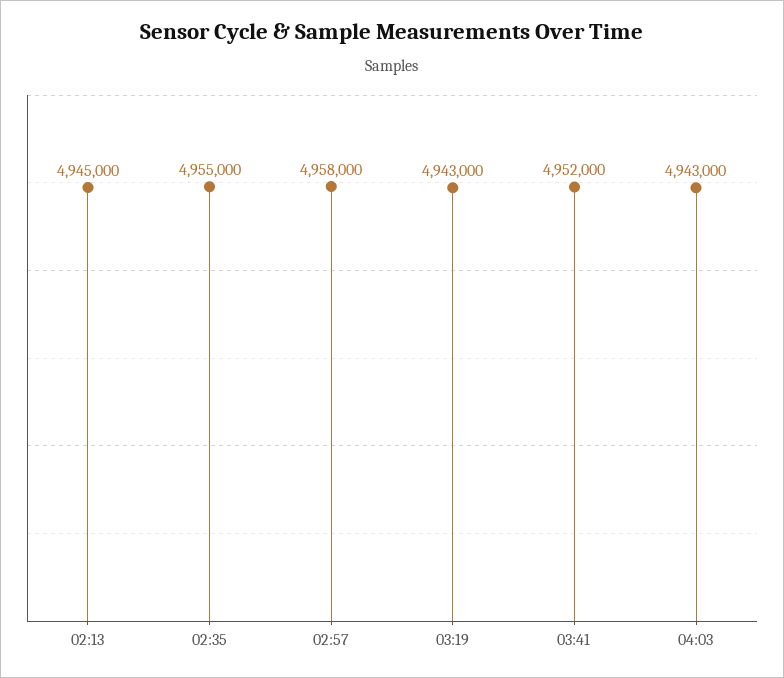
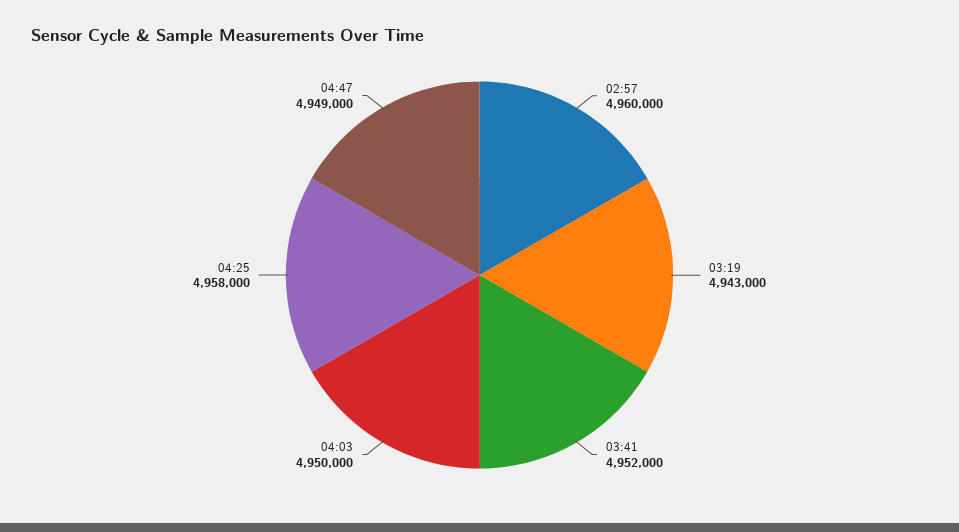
02:13: 4945000 -> none
02:35: 4955000 -> none
02:57: 4958000 -> 4960000
04:03: 4943000 -> 4950000
04:25: none -> 4958000
04:47: none -> 4949000

